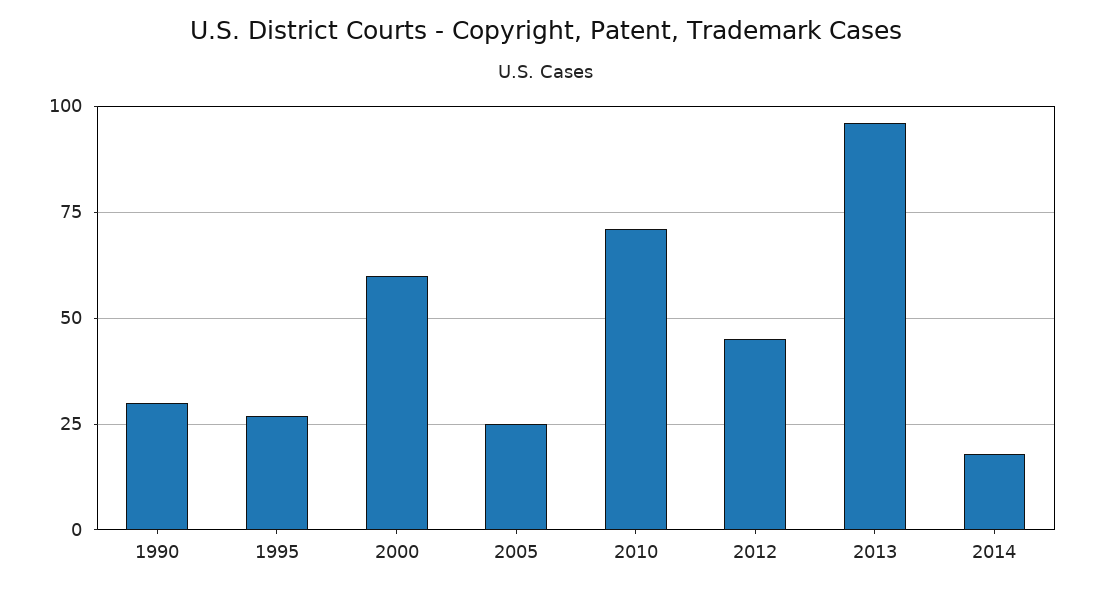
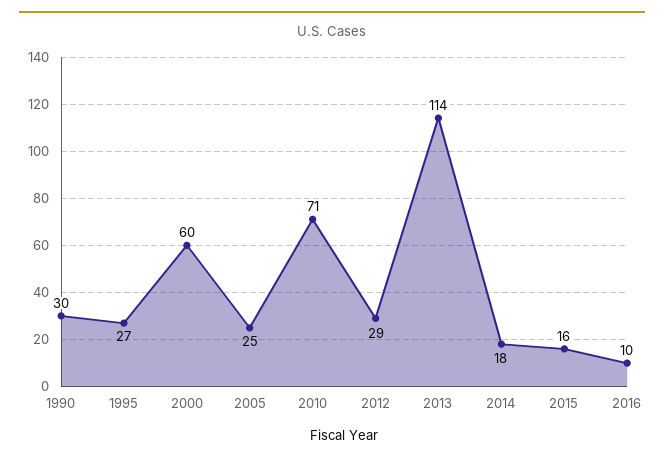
2012: 45 -> 29
2013: 95 -> 114
2015: none -> 16
2016: none -> 10

